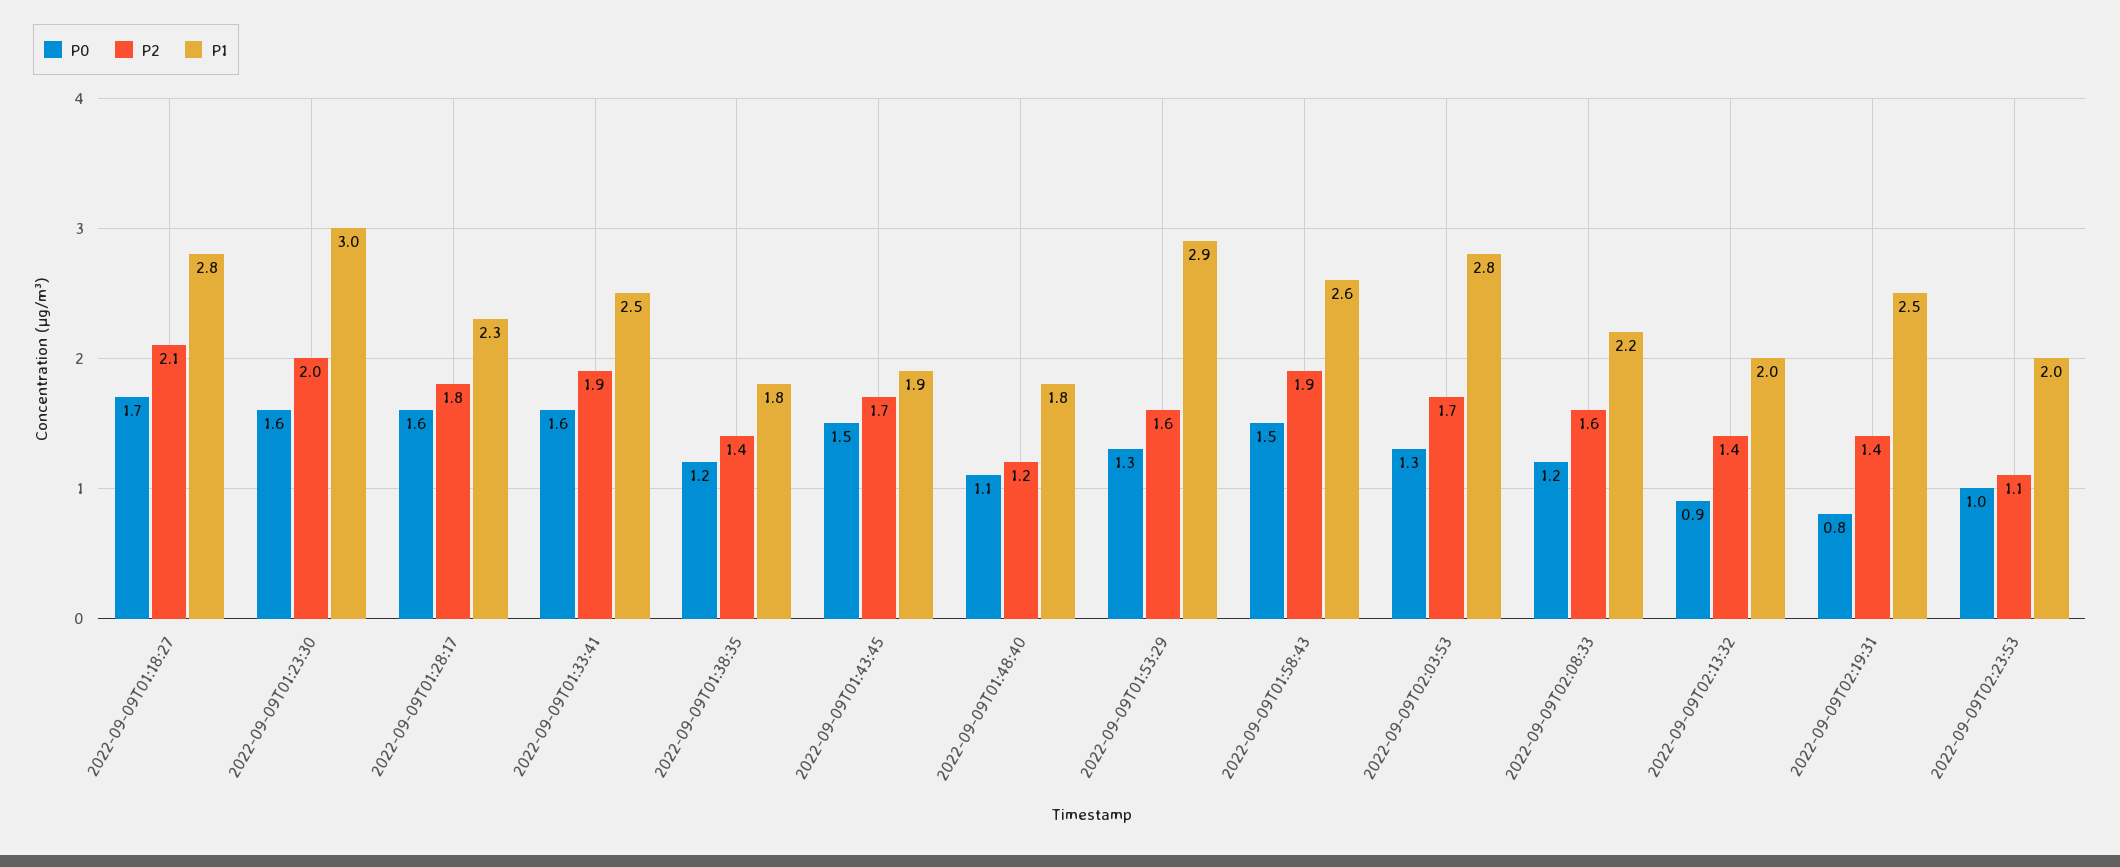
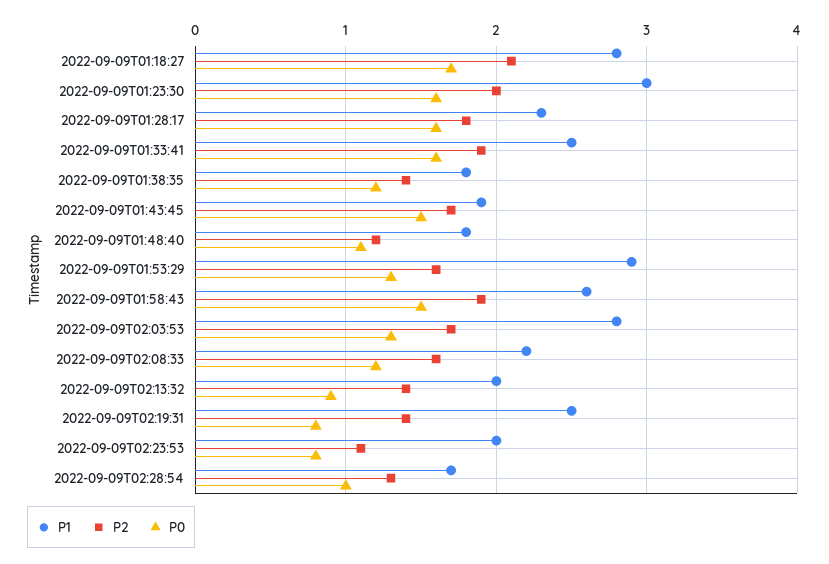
P0, 2022-09-09T02:23:53: 1 -> 0.8
P1, 2022-09-09T02:28:54: none -> 1.7
P2, 2022-09-09T02:28:54: none -> 1.3
P0, 2022-09-09T02:28:54: none -> 1

